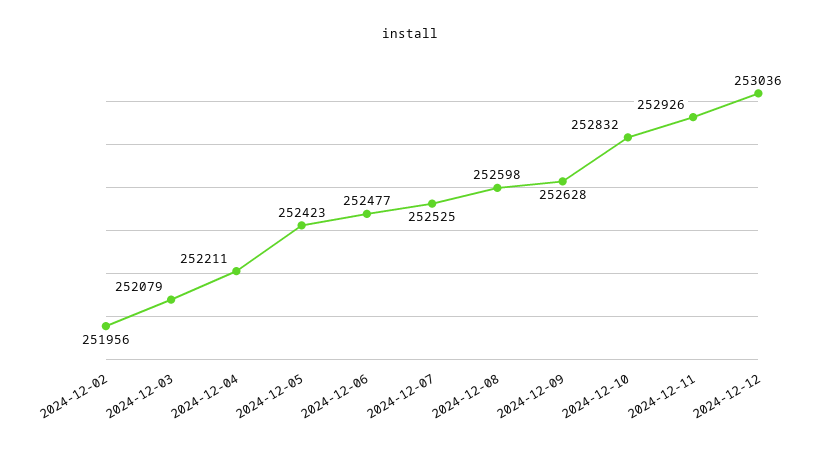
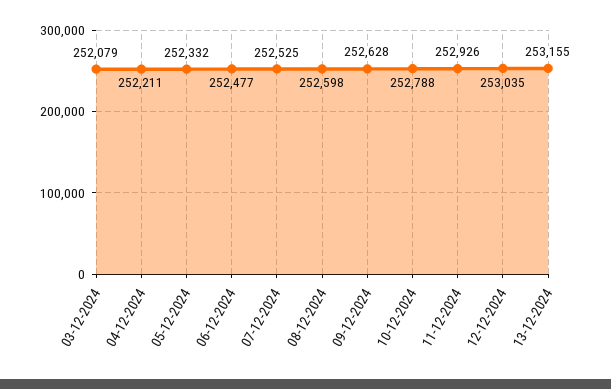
2024-12-02: 251956 -> none
2024-12-05: 252423 -> 252332
2024-12-10: 252832 -> 252788
2024-12-12: 253036 -> 253035
13-12-2024: none -> 253155

